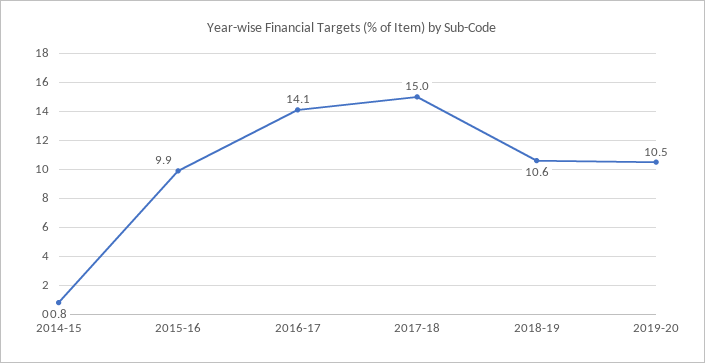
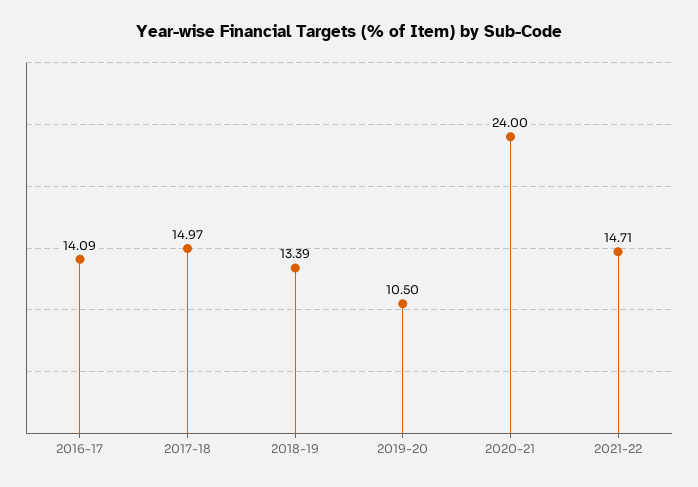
2014-15: 0.8 -> none
2015-16: 9.9 -> none
2018-19: 10.6 -> 13.39
2020-21: none -> 24
2021-22: none -> 14.71

